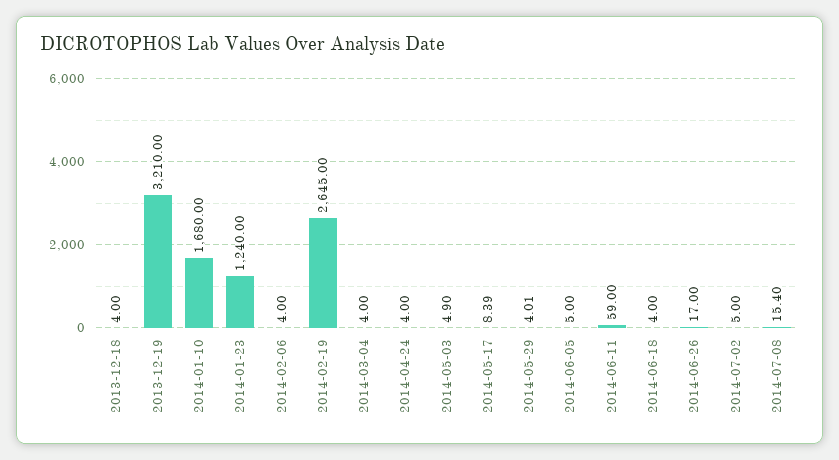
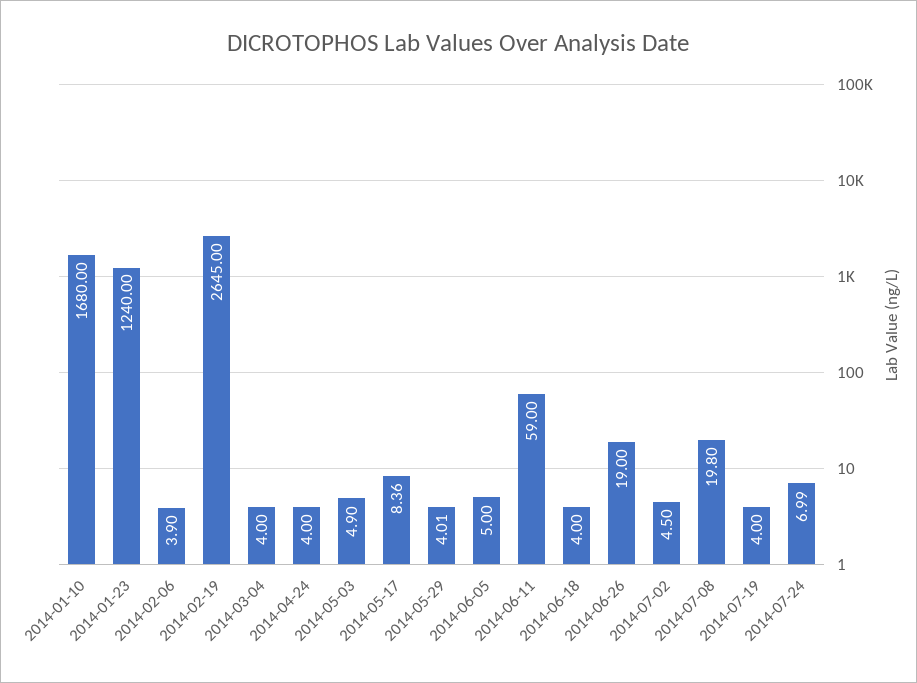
2013-12-18: 4 -> none
2013-12-19: 3210 -> none
2014-02-06: 4 -> 3.9
2014-05-17: 8.39 -> 8.36
2014-06-26: 17 -> 19
2014-07-02: 5 -> 4.5
2014-07-08: 15.4 -> 19.8
2014-07-19: none -> 4
2014-07-24: none -> 6.99

